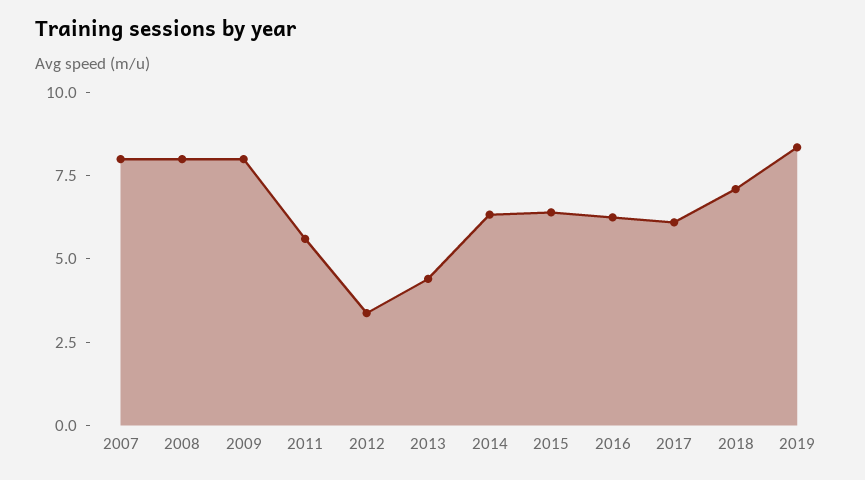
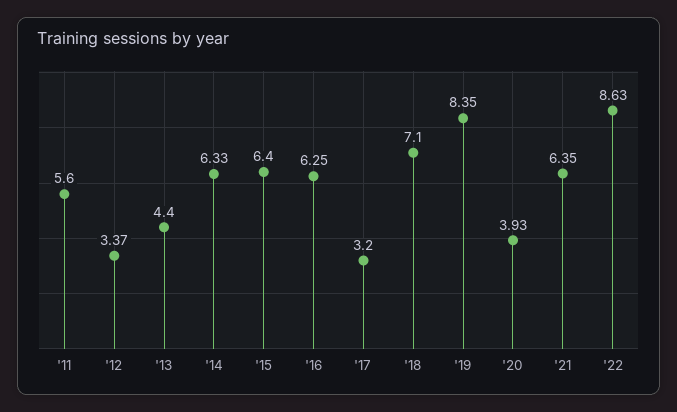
2007: 8 -> none
2008: 8 -> none
2009: 8 -> none
2017: 6 -> 3.2
'20: none -> 3.93
'21: none -> 6.35
'22: none -> 8.63

